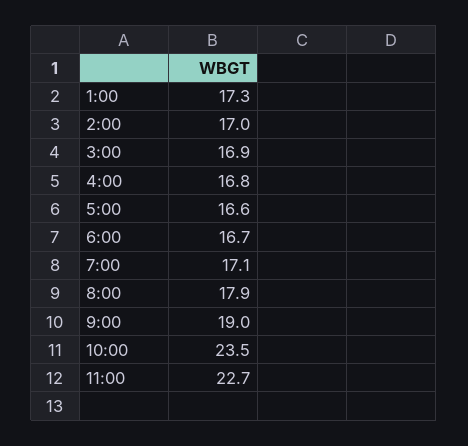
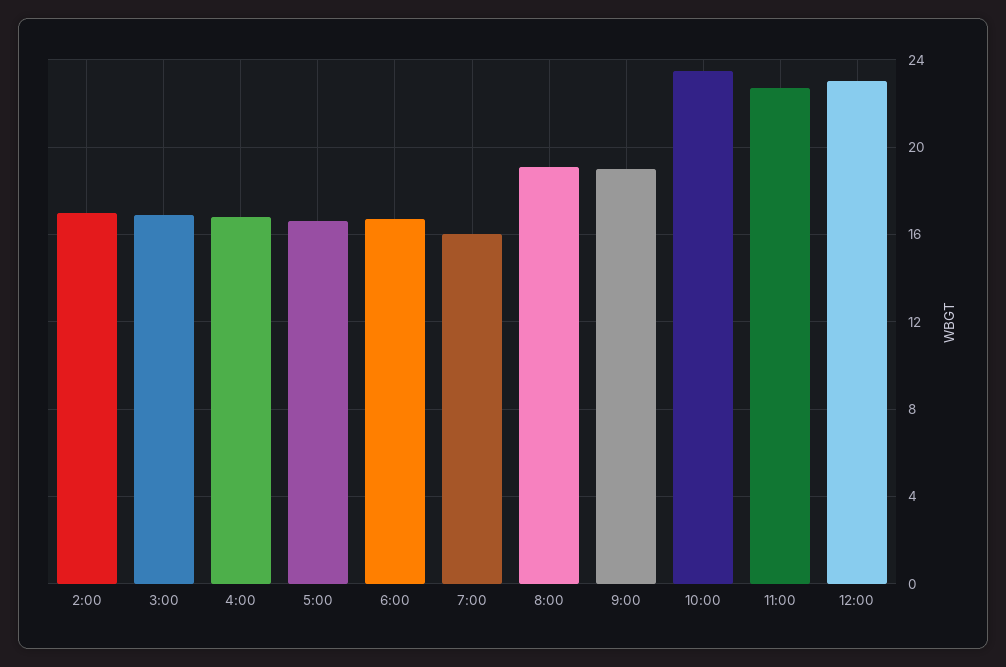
1:00: 17.3 -> none
7:00: 17.1 -> 16
8:00: 17.9 -> 19
12:00: none -> 23

